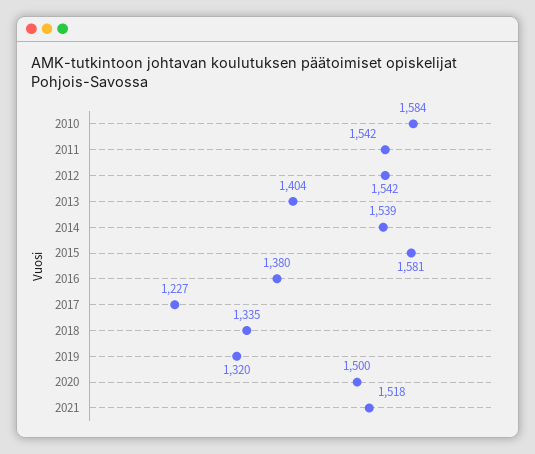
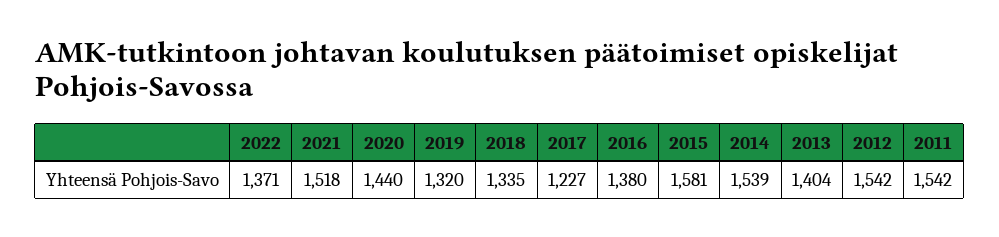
2010: 1584 -> none
2020: 1500 -> 1440
2022: none -> 1371

